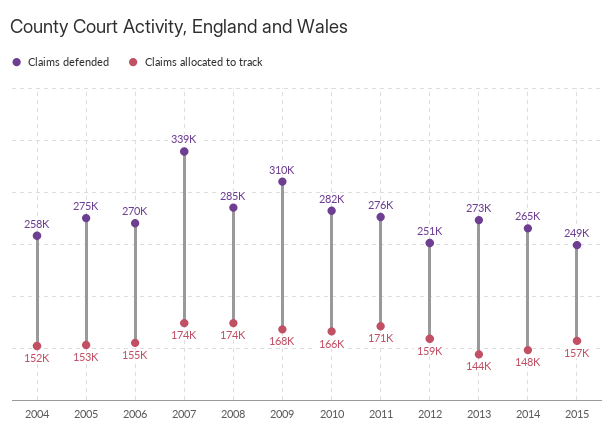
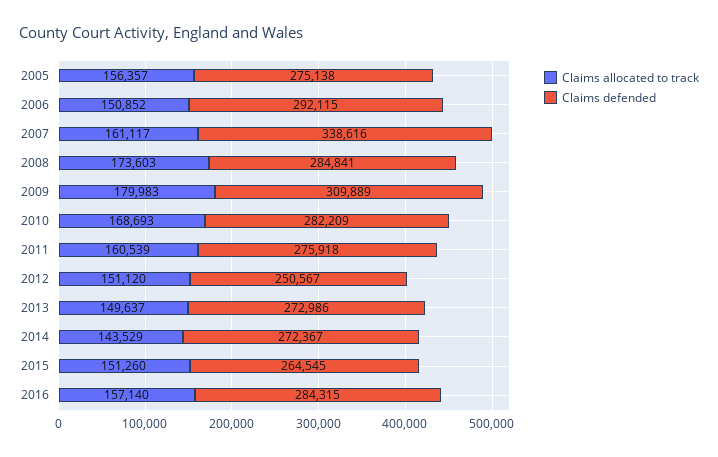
Claims defended, 2004: 258000 -> none
Claims allocated to track, 2004: 152000 -> none
Claims allocated to track, 2005: 153000 -> 156357
Claims defended, 2006: 270000 -> 292115
Claims allocated to track, 2006: 155000 -> 150852
Claims allocated to track, 2007: 174000 -> 161117
Claims allocated to track, 2009: 168000 -> 179983
Claims allocated to track, 2010: 166000 -> 168693
Claims allocated to track, 2011: 171000 -> 160539
Claims allocated to track, 2012: 159000 -> 151120
Claims allocated to track, 2013: 144000 -> 149637
Claims defended, 2014: 265000 -> 272367
Claims allocated to track, 2014: 148000 -> 143529
Claims defended, 2015: 249000 -> 264545
Claims allocated to track, 2015: 157000 -> 151260
Claims allocated to track, 2016: none -> 157140
Claims defended, 2016: none -> 284315

